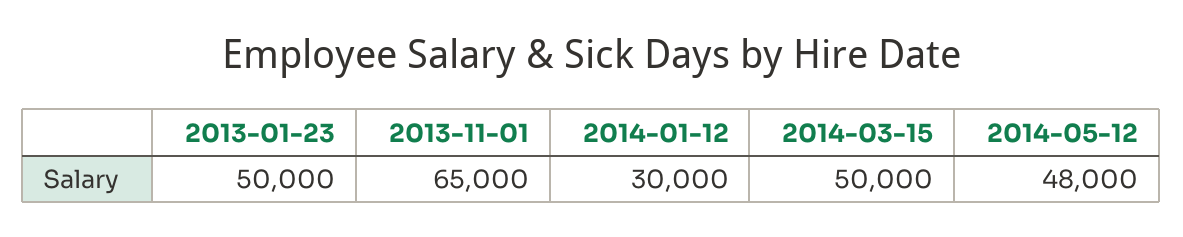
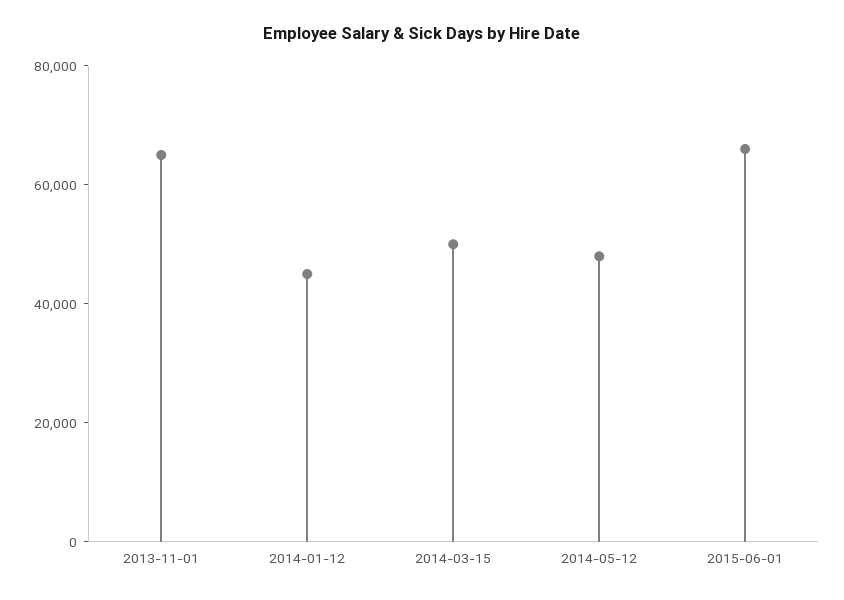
2013-01-23: 50000 -> none
2014-01-12: 30000 -> 45000
2015-06-01: none -> 65000

